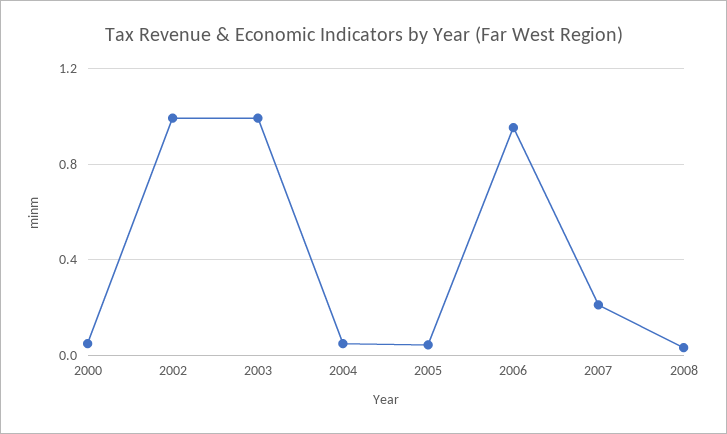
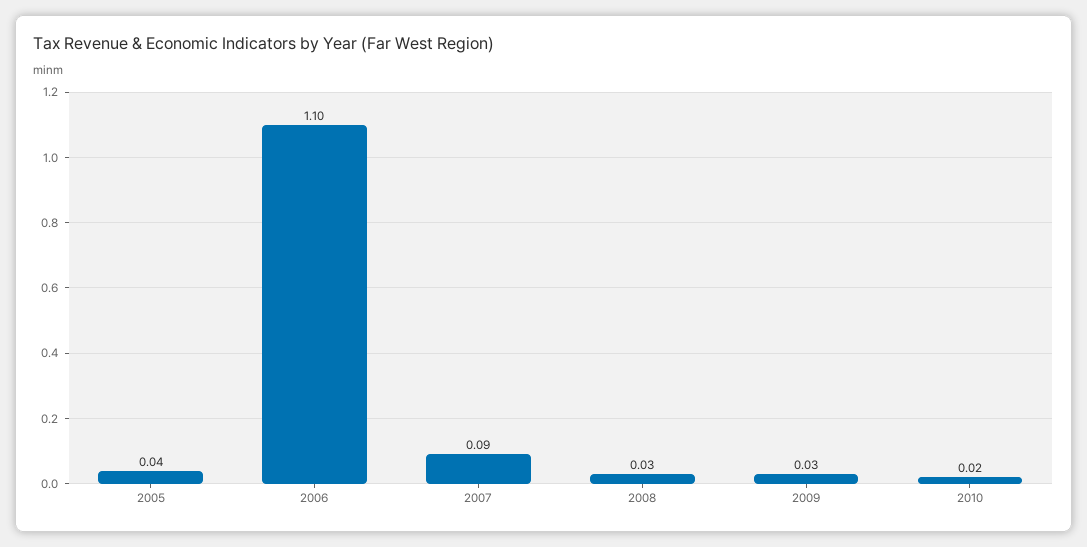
2000: 0.05 -> none
2002: 1 -> none
2003: 1 -> none
2004: 0.05 -> none
2006: 0.95 -> 1.1
2007: 0.2 -> 0.09
2009: none -> 0.03
2010: none -> 0.02

